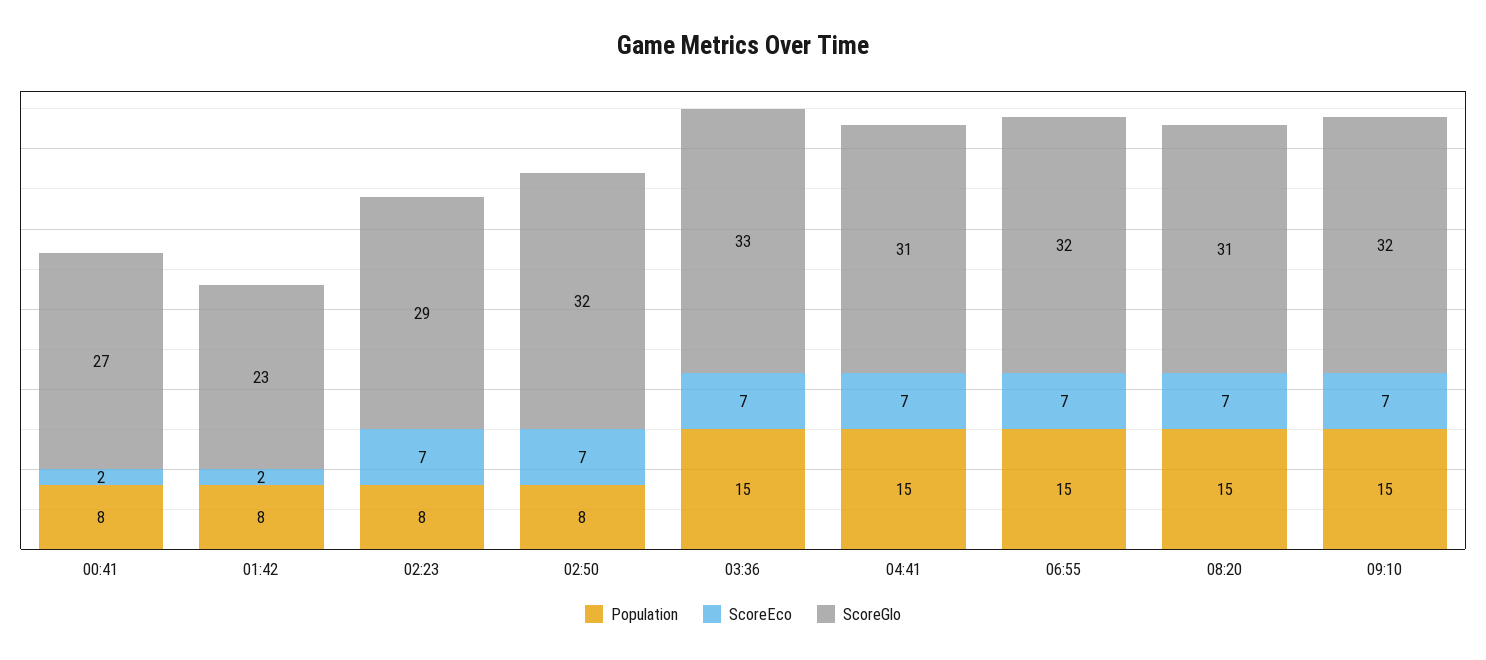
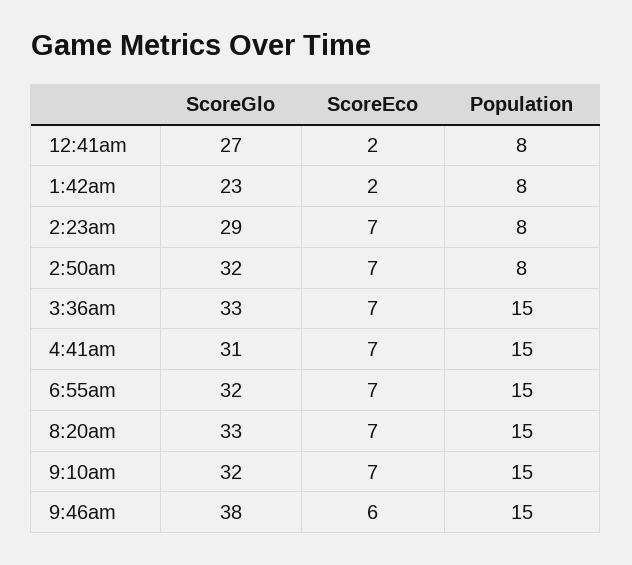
ScoreGlo, 08:20: 31 -> 33
ScoreGlo, 9:46am: none -> 38
ScoreEco, 9:46am: none -> 6
Population, 9:46am: none -> 15

